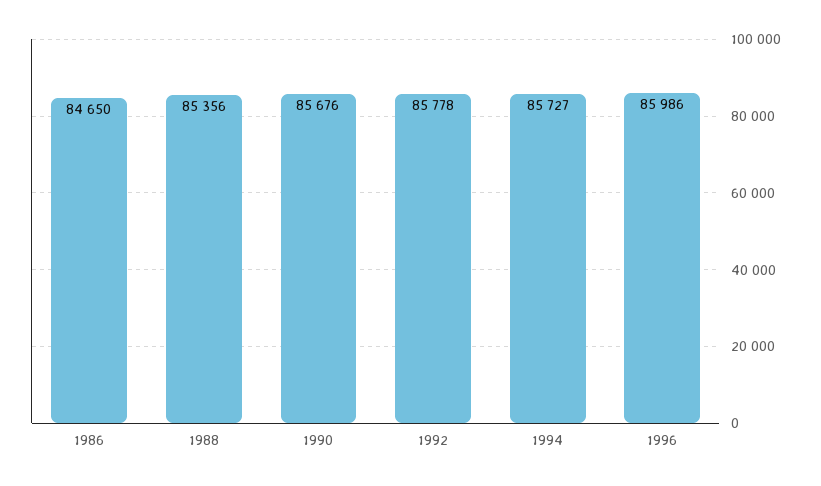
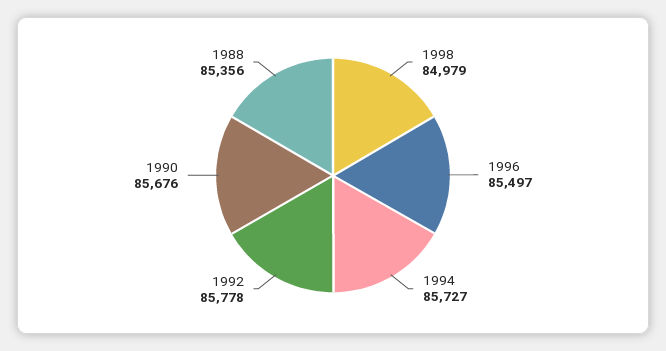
1986: 84650 -> none
1996: 85986 -> 85497
1998: none -> 84979

